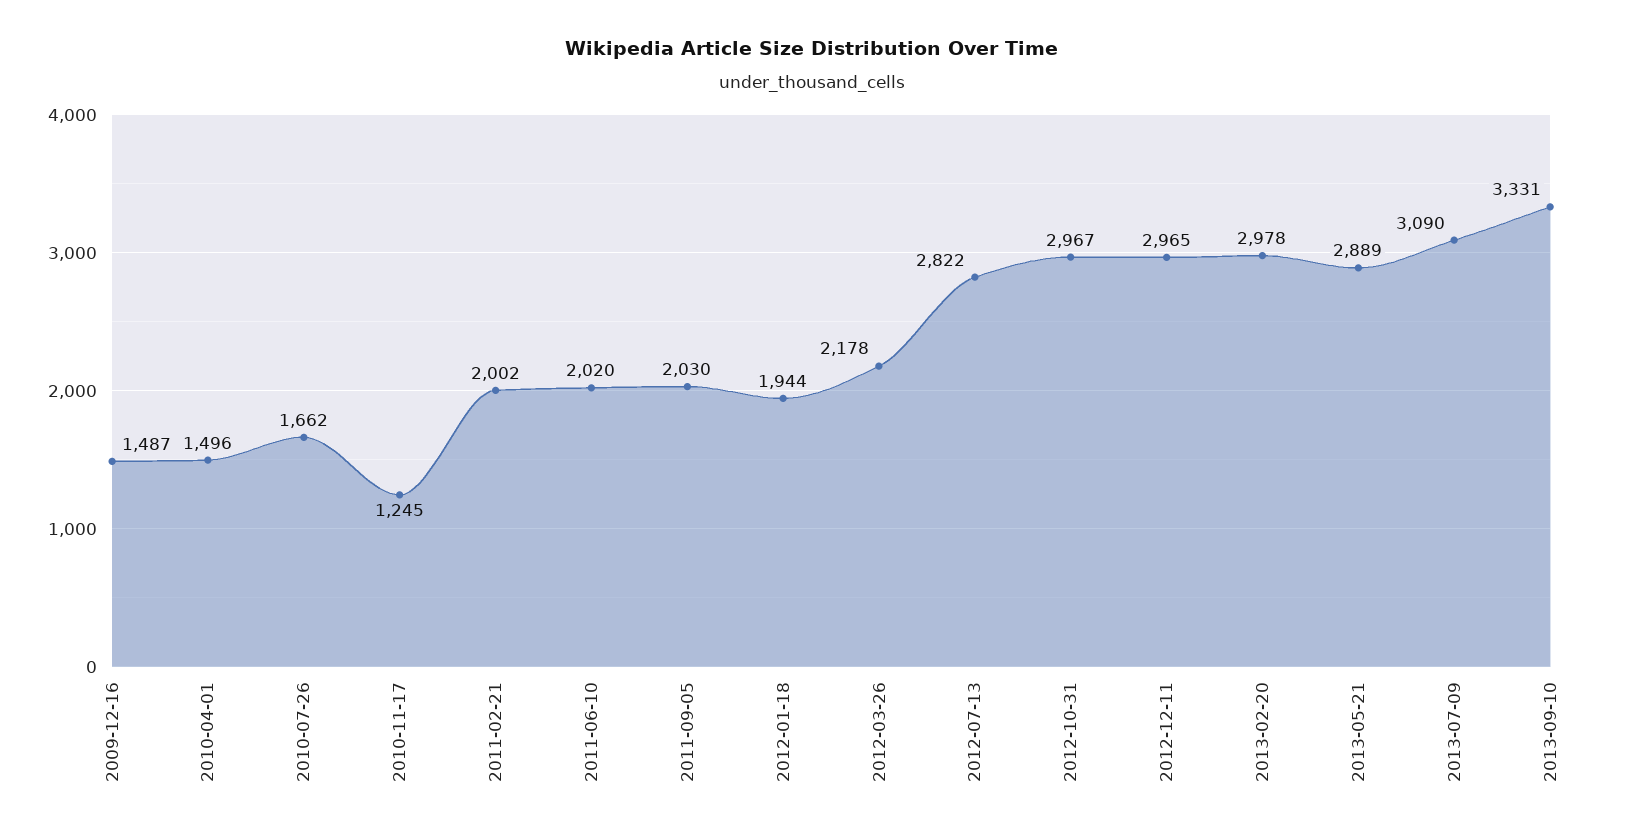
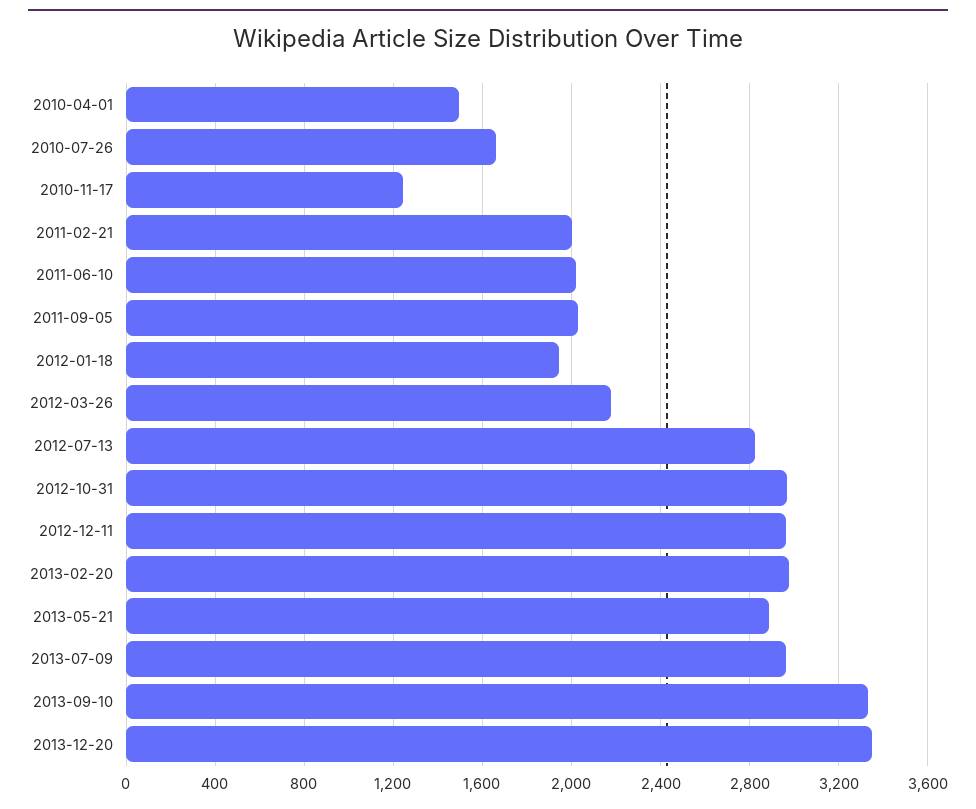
2009-12-16: 1487 -> none
2013-07-09: 3090 -> 2950
2013-12-20: none -> 3350

